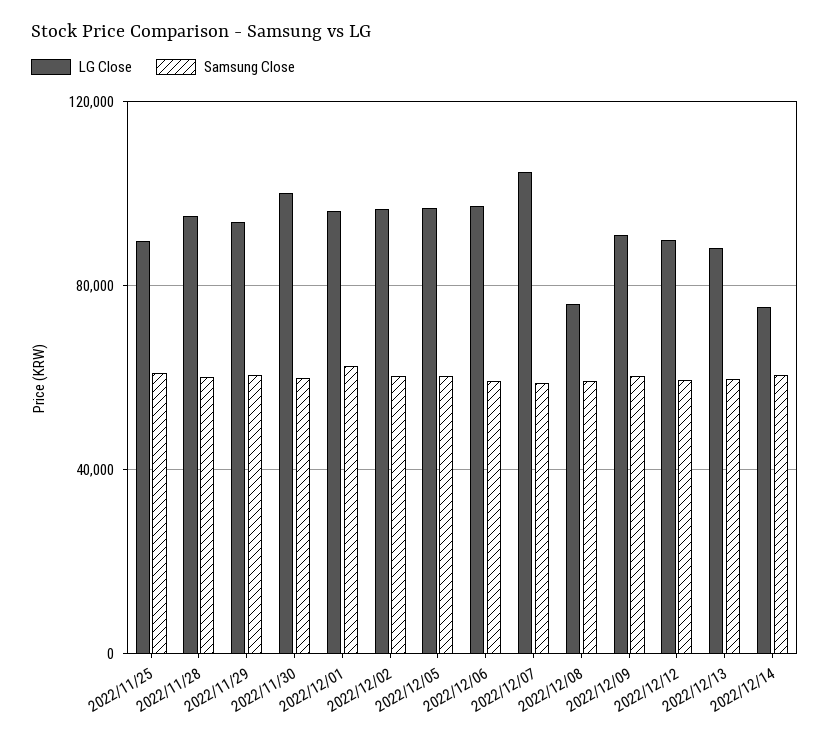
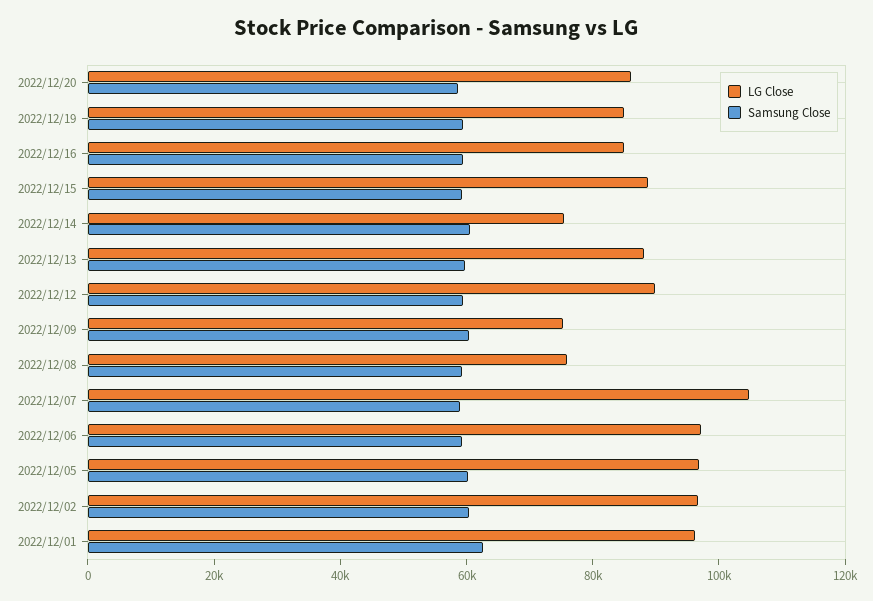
LG Close, 2022/11/25: 90000 -> none
Samsung Close, 2022/11/25: 60000 -> none
LG Close, 2022/11/28: 95000 -> none
Samsung Close, 2022/11/28: 60000 -> none
LG Close, 2022/11/29: 95000 -> none
Samsung Close, 2022/11/29: 60000 -> none
LG Close, 2022/11/30: 100000 -> none
Samsung Close, 2022/11/30: 60000 -> none
LG Close, 2022/12/09: 90000 -> 75000
LG Close, 2022/12/20: none -> 85000
Samsung Close, 2022/12/20: none -> 60000
LG Close, 2022/12/19: none -> 85000
Samsung Close, 2022/12/19: none -> 60000
LG Close, 2022/12/16: none -> 85000
Samsung Close, 2022/12/16: none -> 60000
LG Close, 2022/12/15: none -> 90000
Samsung Close, 2022/12/15: none -> 60000

